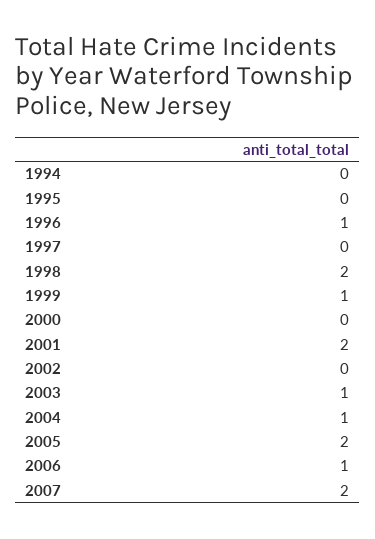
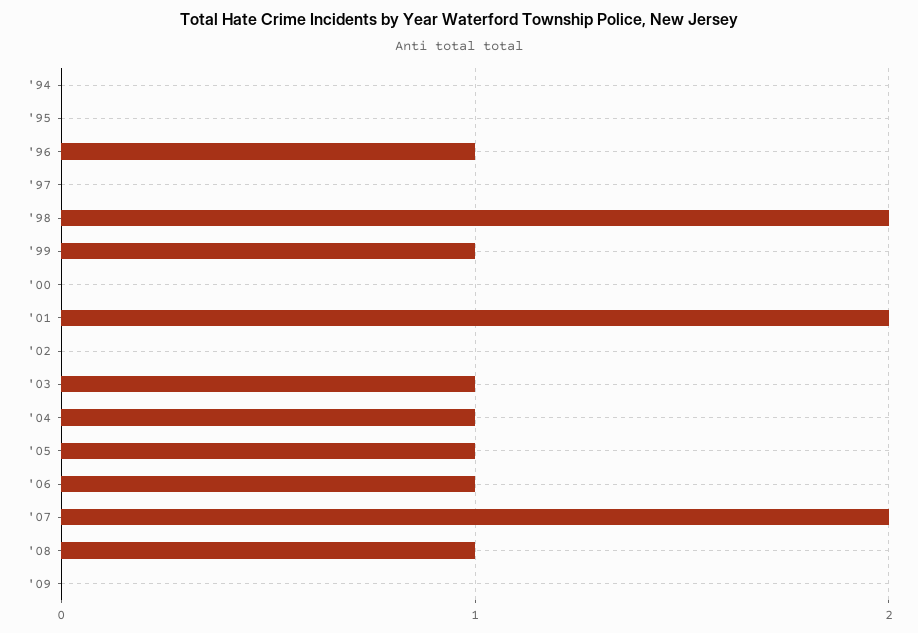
2005: 2 -> 1
'08: none -> 1
'09: none -> 0

